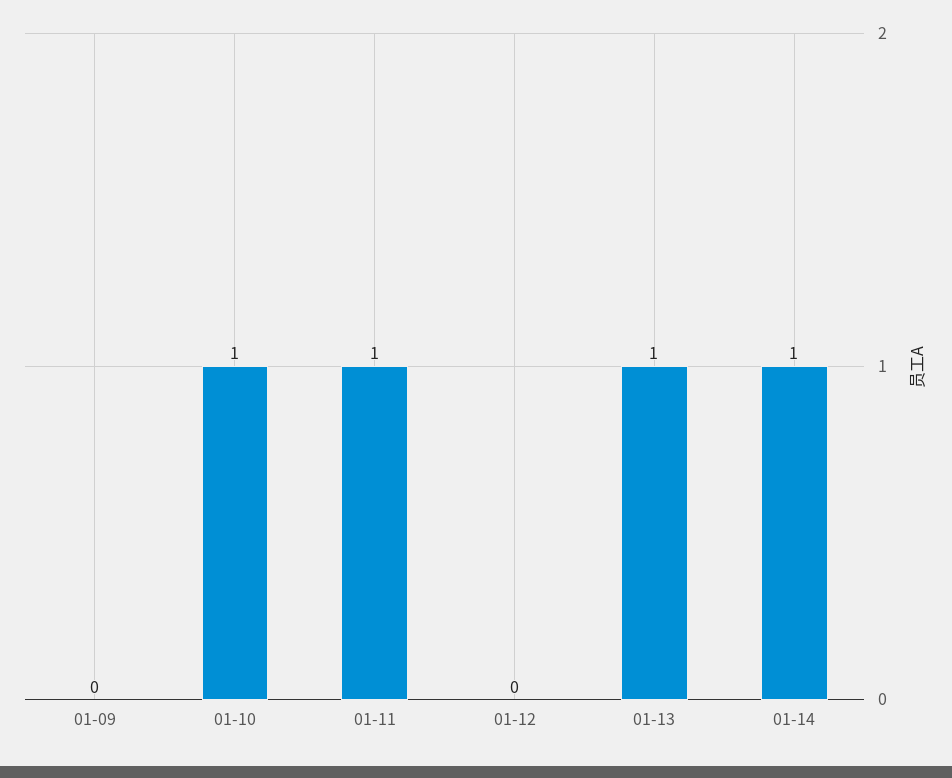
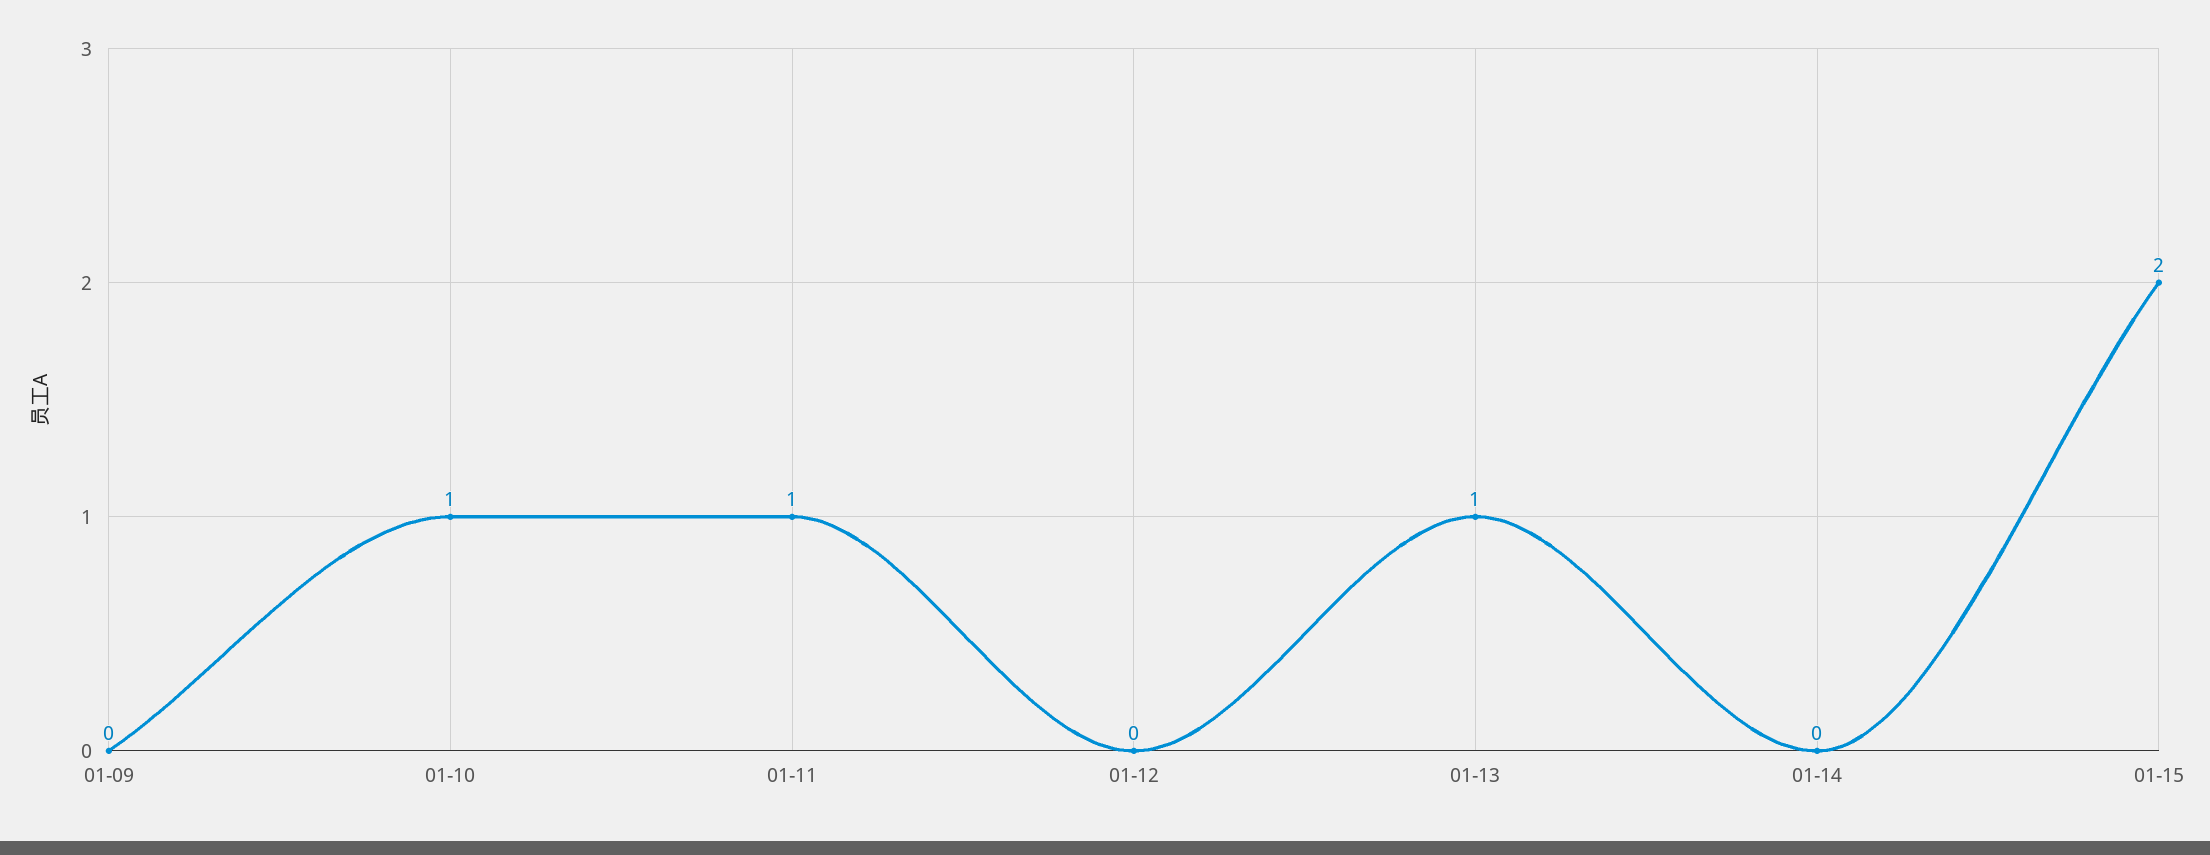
01-14: 1 -> 0
01-15: none -> 2

